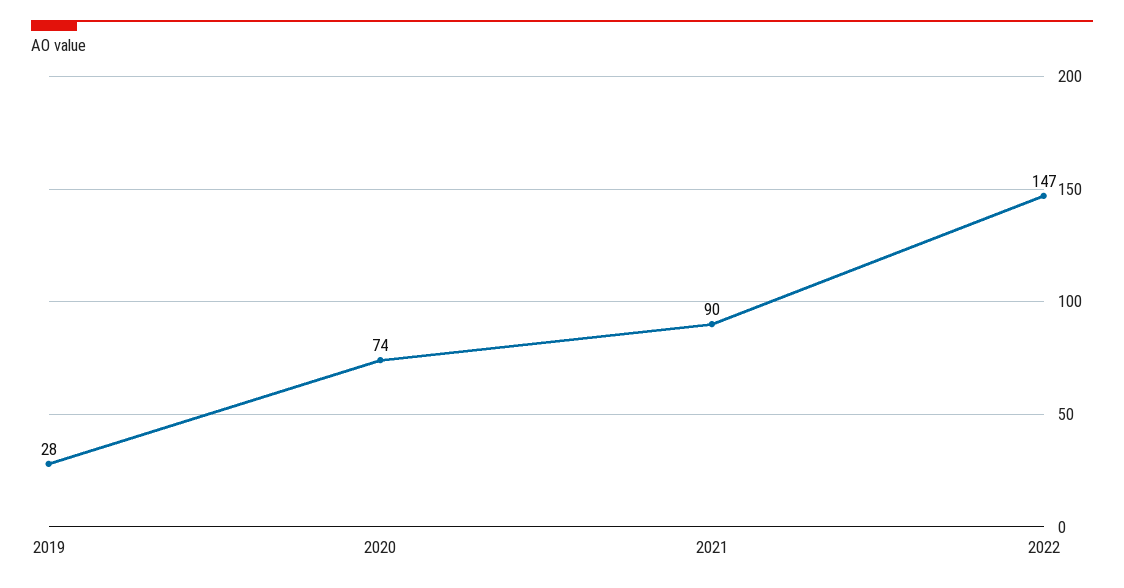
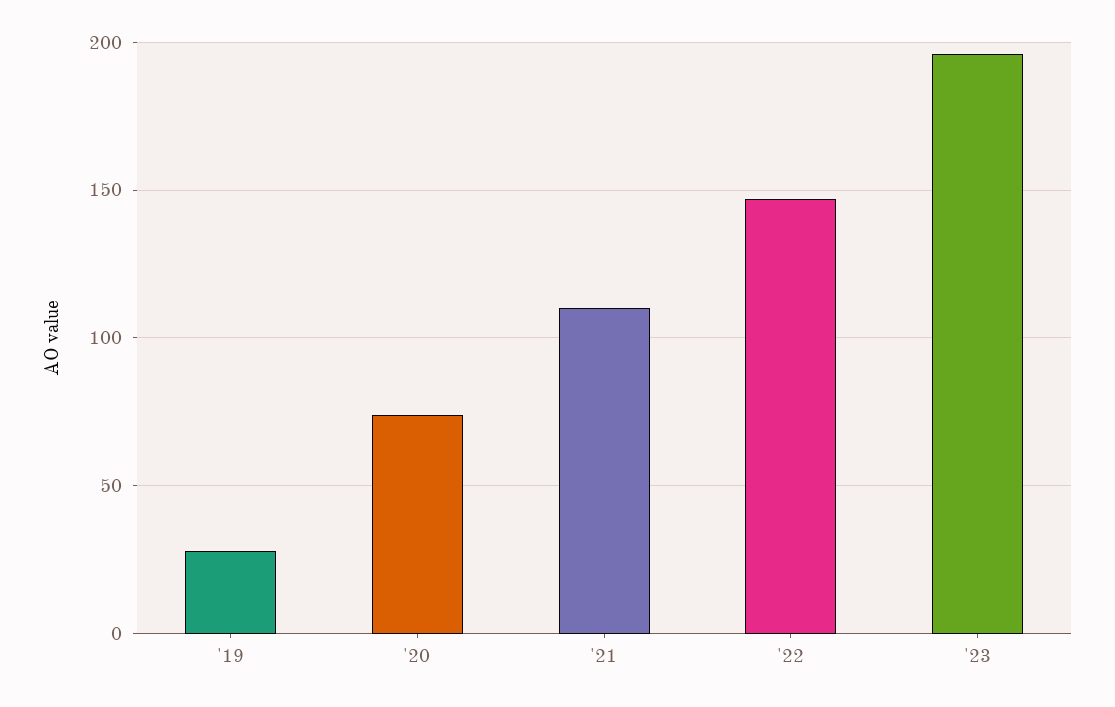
2021: 90 -> 110
'23: none -> 195

